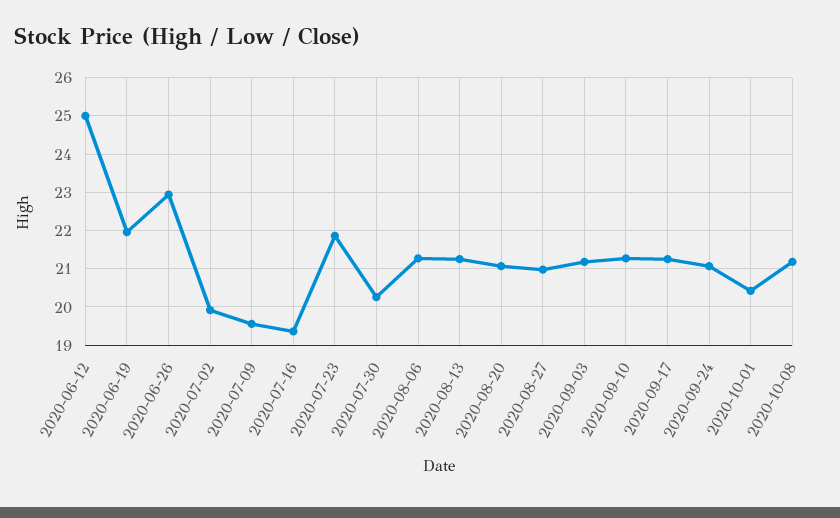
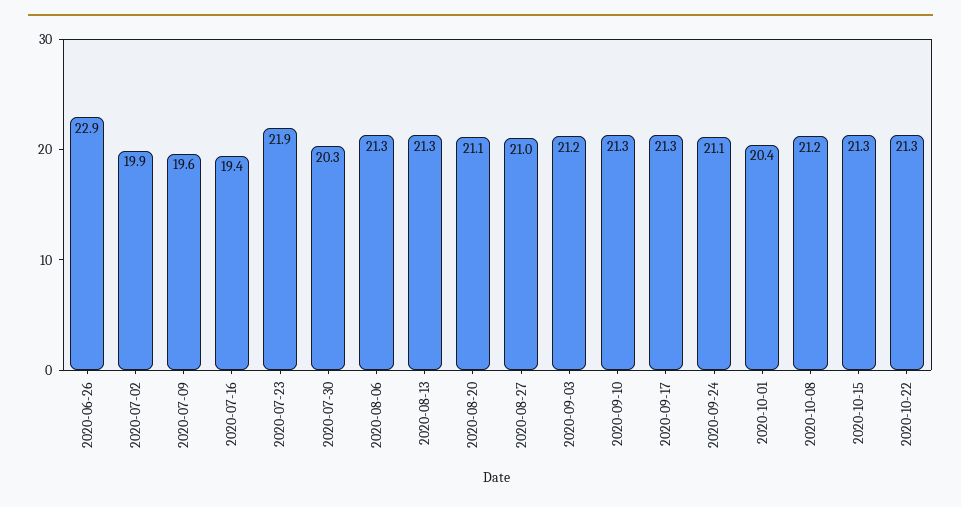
2020-06-12: 25 -> none
2020-06-19: 22 -> none
2020-10-15: none -> 21.3
2020-10-22: none -> 21.3

